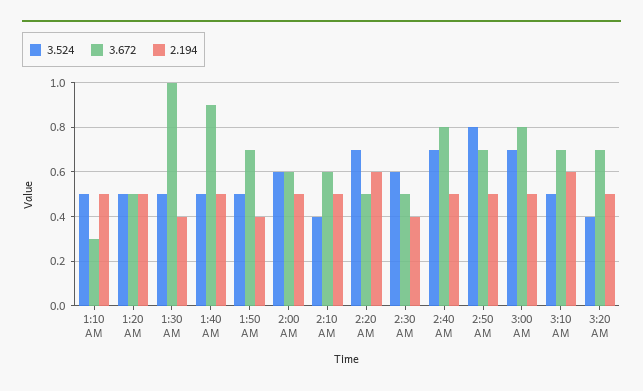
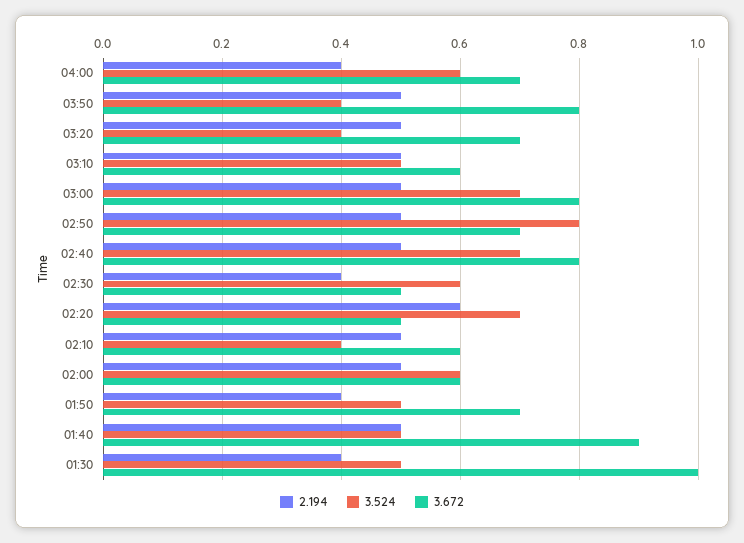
3.524, 1:10 AM: 0.5 -> none
3.672, 1:10 AM: 0.3 -> none
2.194, 1:10 AM: 0.5 -> none
3.524, 1:20 AM: 0.5 -> none
3.672, 1:20 AM: 0.5 -> none
2.194, 1:20 AM: 0.5 -> none
3.672, 3:10 AM: 0.7 -> 0.6
2.194, 3:10 AM: 0.6 -> 0.5
2.194, 04:00: none -> 0.4
3.524, 04:00: none -> 0.6
3.672, 04:00: none -> 0.7
2.194, 03:50: none -> 0.5
3.524, 03:50: none -> 0.4
3.672, 03:50: none -> 0.8

